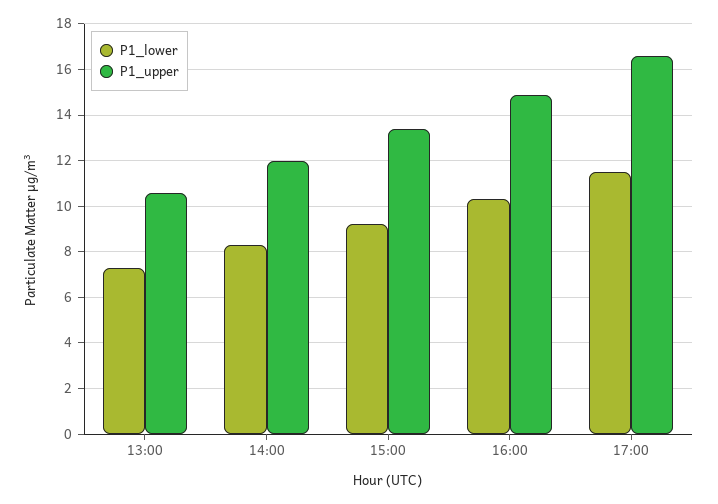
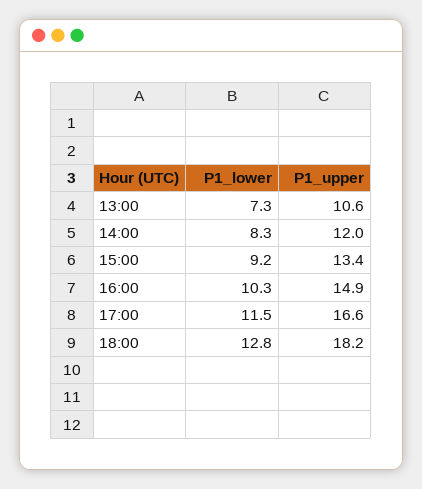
P1_lower, 18:00: none -> 12.8
P1_upper, 18:00: none -> 18.2

